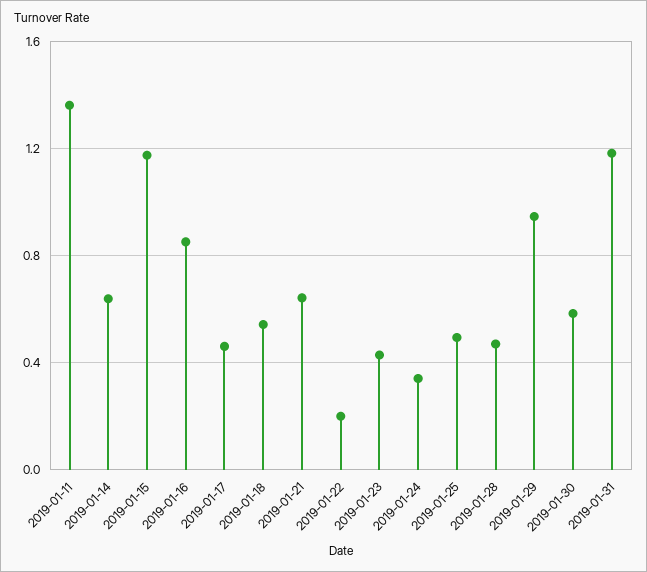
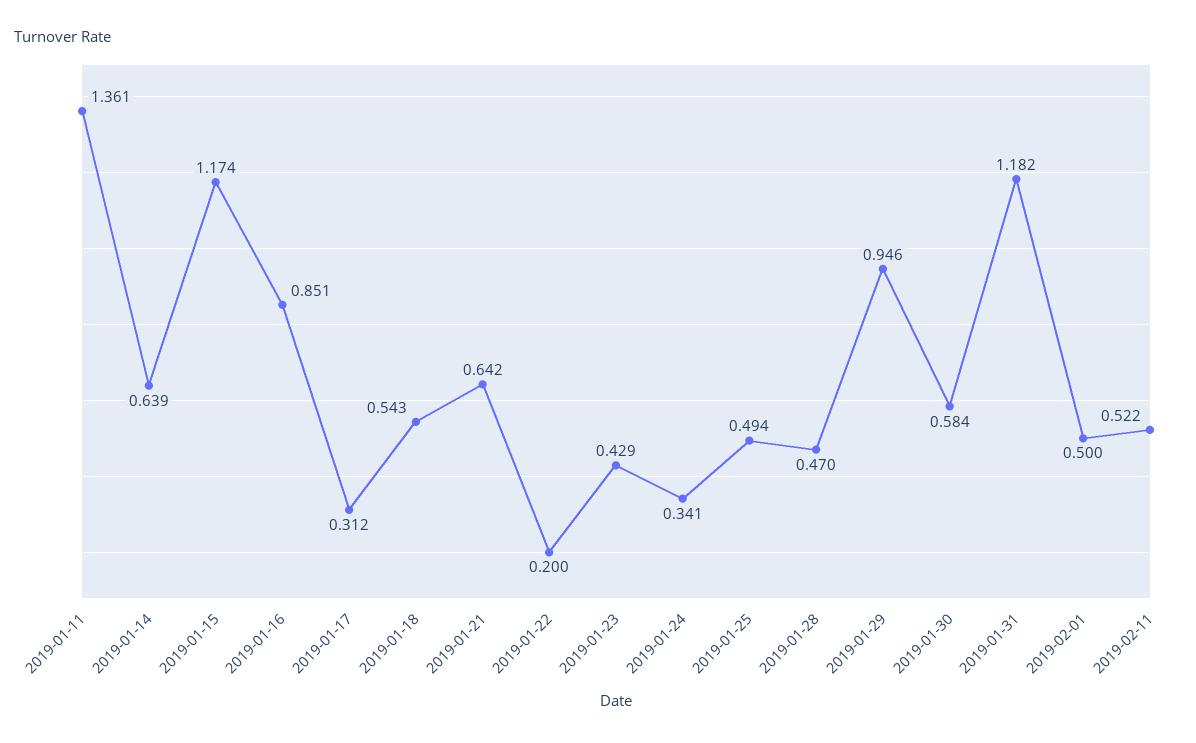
2019-01-17: 0.45 -> 0.312
2019-02-01: none -> 0.5
2019-02-11: none -> 0.522

